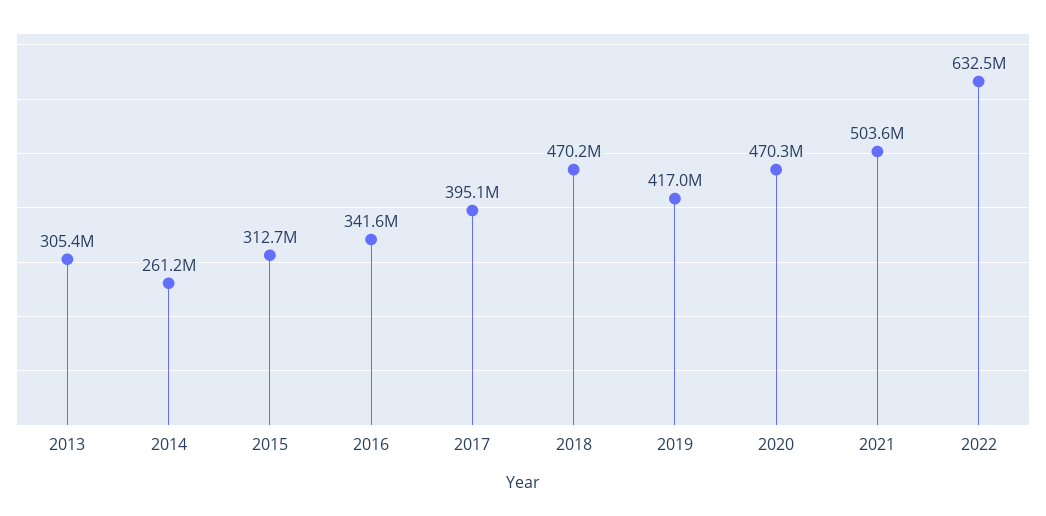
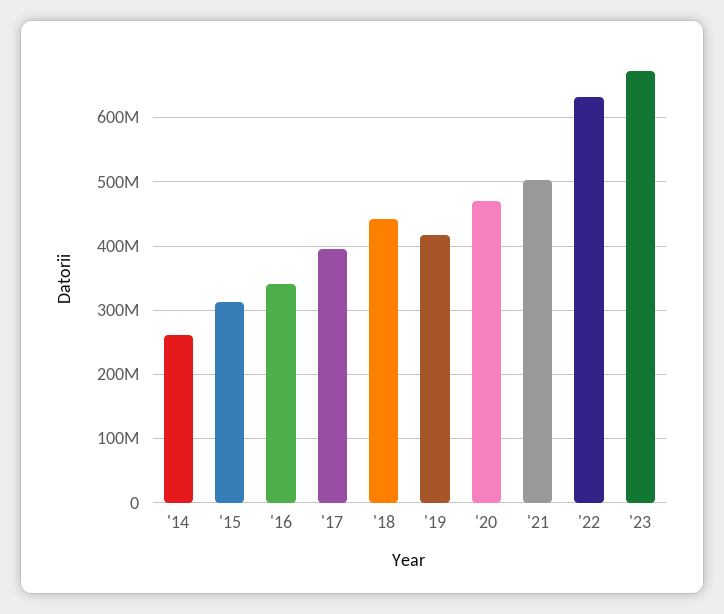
2013: 305400000 -> none
2018: 470200000 -> 440000000
'23: none -> 670000000

